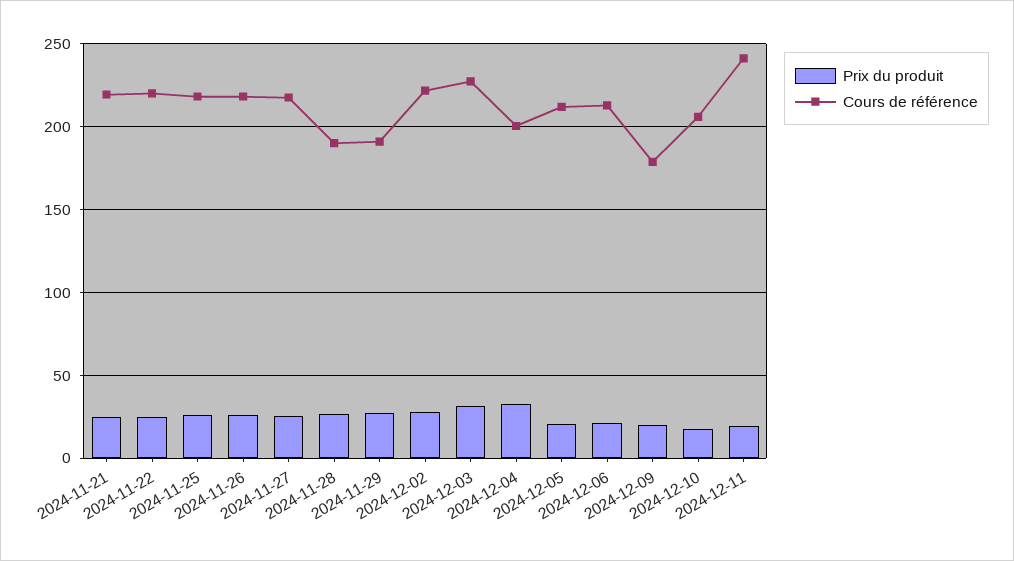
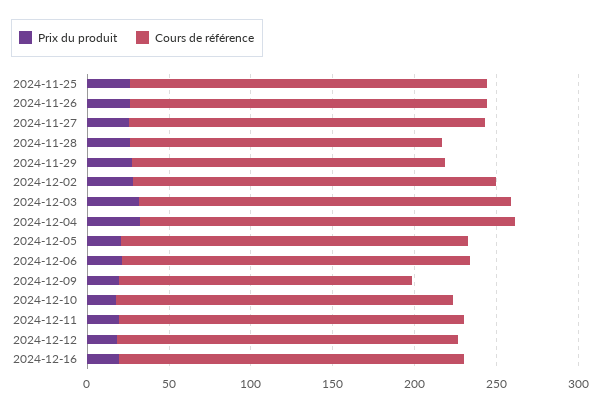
Prix du produit, 2024-11-21: 25 -> none
Cours de référence, 2024-11-21: 220 -> none
Prix du produit, 2024-11-22: 25 -> none
Cours de référence, 2024-11-22: 220 -> none
Cours de référence, 2024-12-04: 200 -> 230
Cours de référence, 2024-12-11: 240 -> 210
Prix du produit, 2024-12-12: none -> 20
Cours de référence, 2024-12-12: none -> 210
Prix du produit, 2024-12-16: none -> 20
Cours de référence, 2024-12-16: none -> 210

